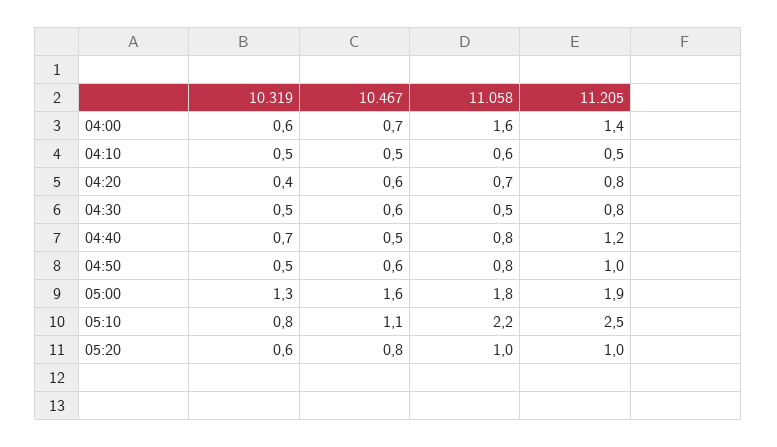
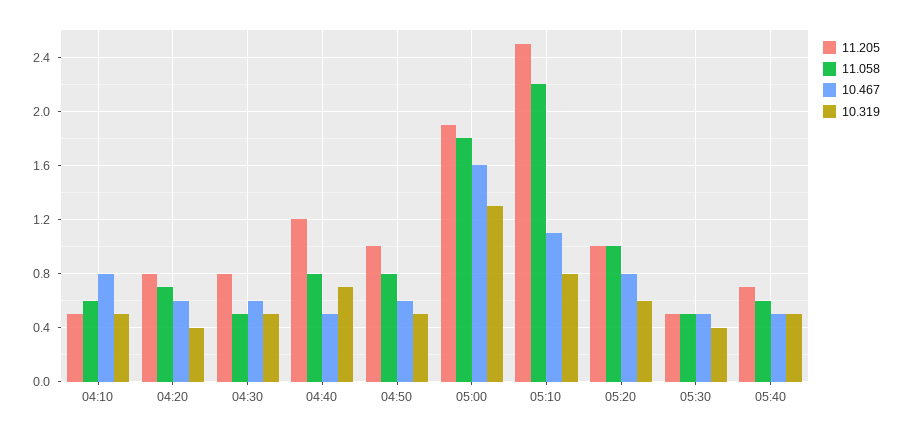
10.319, 04:00: 0.6 -> none
10.467, 04:00: 0.7 -> none
11.058, 04:00: 1.6 -> none
11.205, 04:00: 1.4 -> none
10.467, 04:10: 0.5 -> 0.8
11.205, 05:30: none -> 0.5
11.058, 05:30: none -> 0.5
10.467, 05:30: none -> 0.5
10.319, 05:30: none -> 0.4
11.205, 05:40: none -> 0.7
11.058, 05:40: none -> 0.6
10.467, 05:40: none -> 0.5
10.319, 05:40: none -> 0.5

